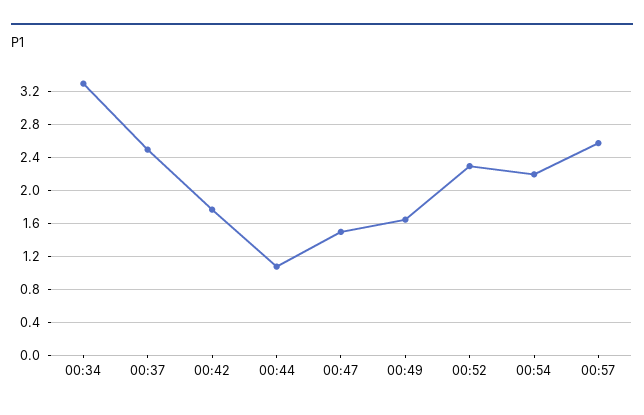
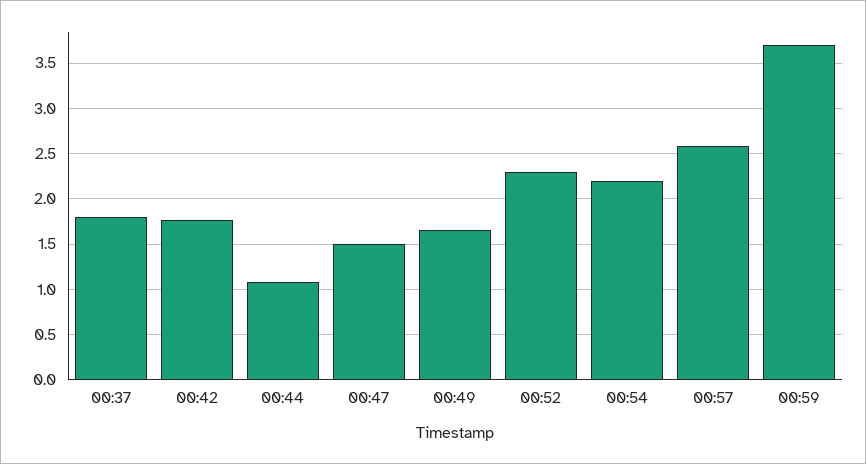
00:34: 3.3 -> none
00:37: 2.5 -> 1.8
00:59: none -> 3.7

